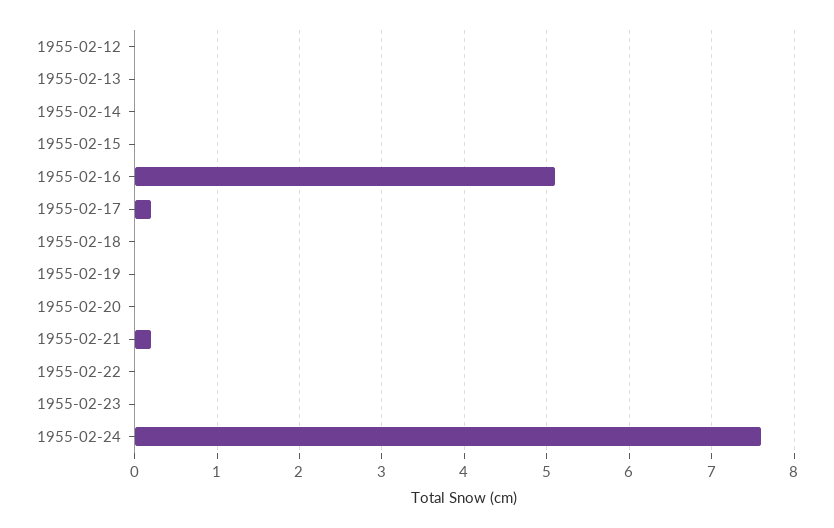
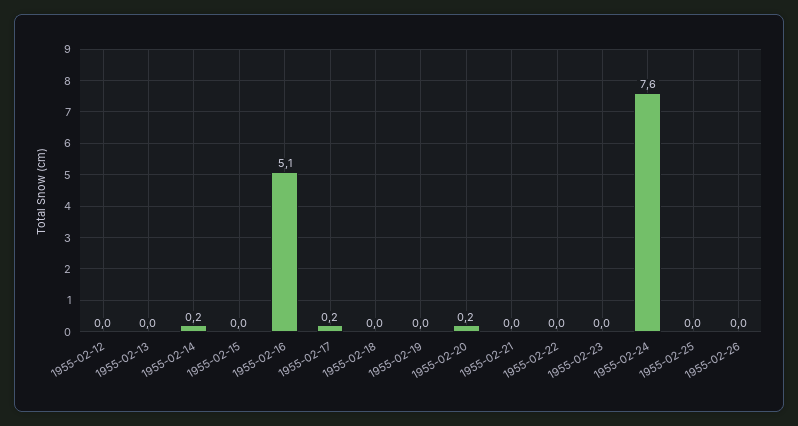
1955-02-14: 0 -> 0.2
1955-02-20: 0 -> 0.2
1955-02-21: 0.2 -> 0
1955-02-25: none -> 0
1955-02-26: none -> 0

